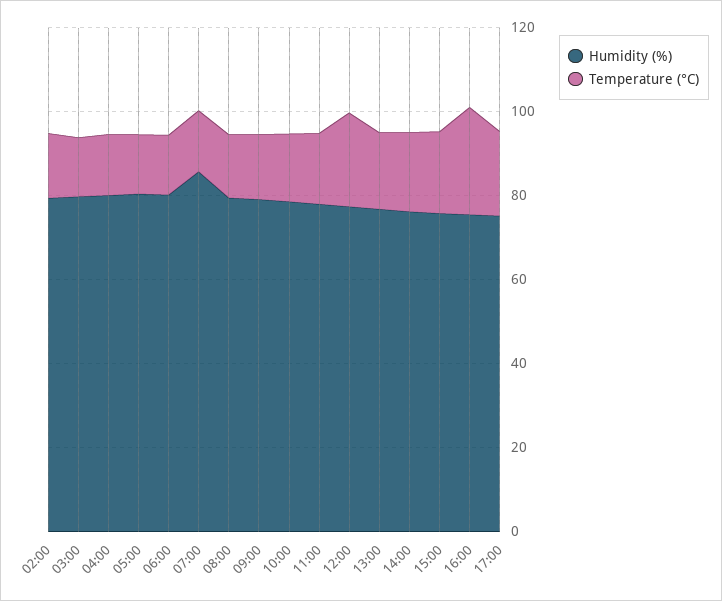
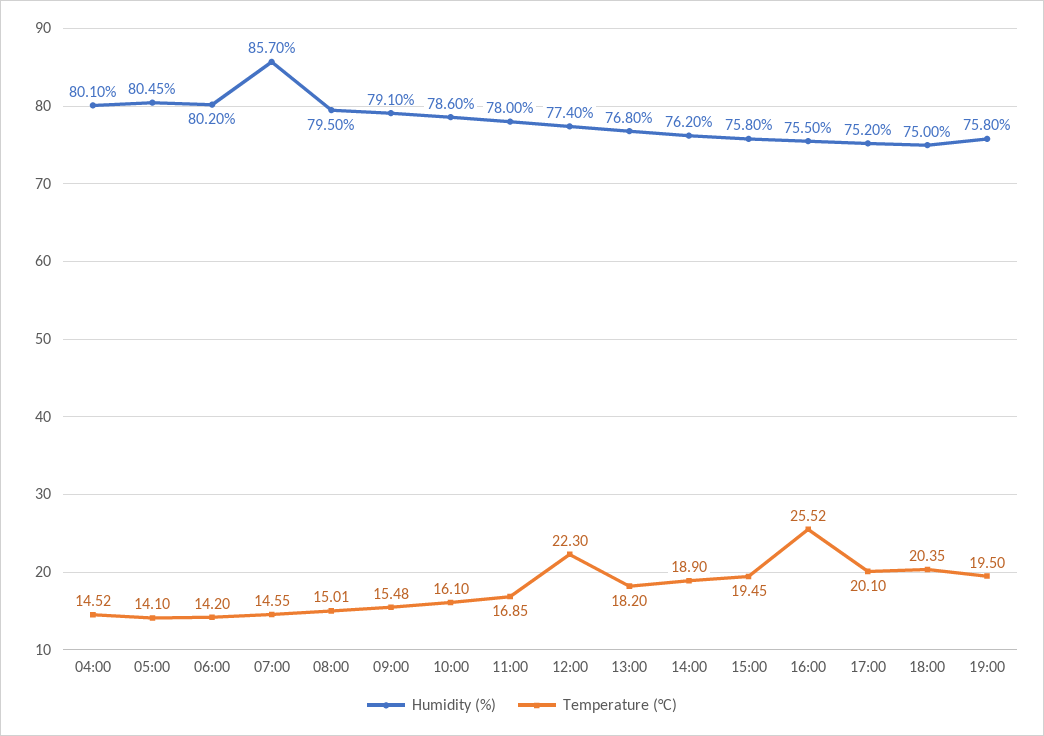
Humidity (%), 02:00: 80 -> none
Temperature (°C), 02:00: 15 -> none
Humidity (%), 03:00: 80 -> none
Temperature (°C), 03:00: 15 -> none
Humidity (%), 18:00: none -> 75
Temperature (°C), 18:00: none -> 20.35
Humidity (%), 19:00: none -> 75.8
Temperature (°C), 19:00: none -> 19.5

